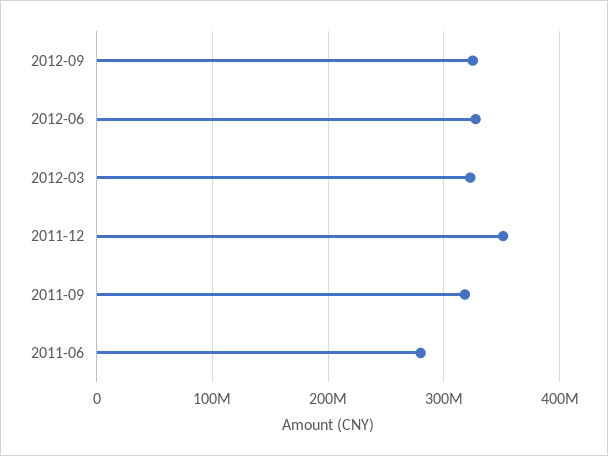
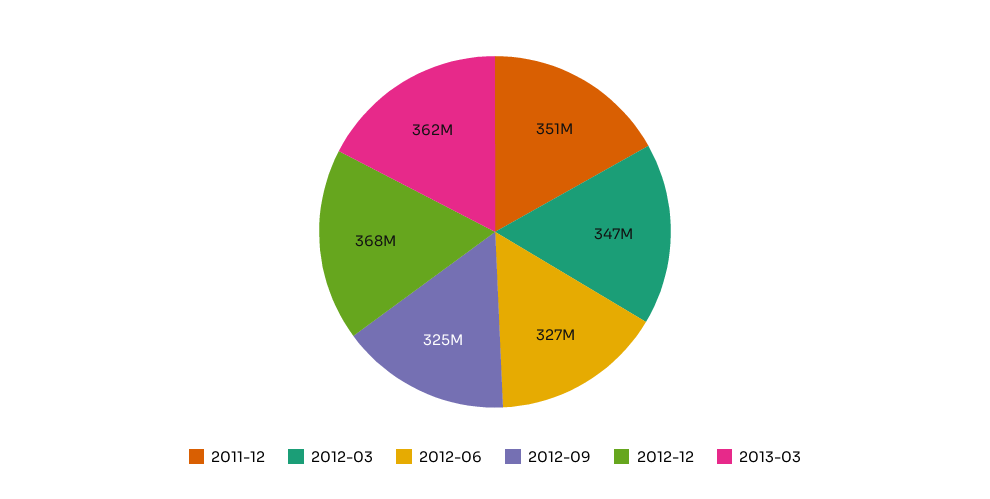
2012-03: 320000000 -> 347000000
2011-09: 320000000 -> none
2011-06: 280000000 -> none
2012-12: none -> 368000000
2013-03: none -> 362000000

